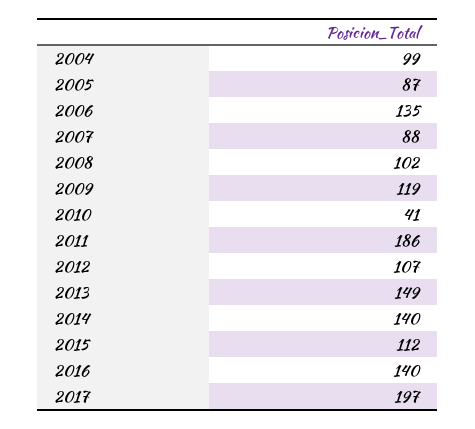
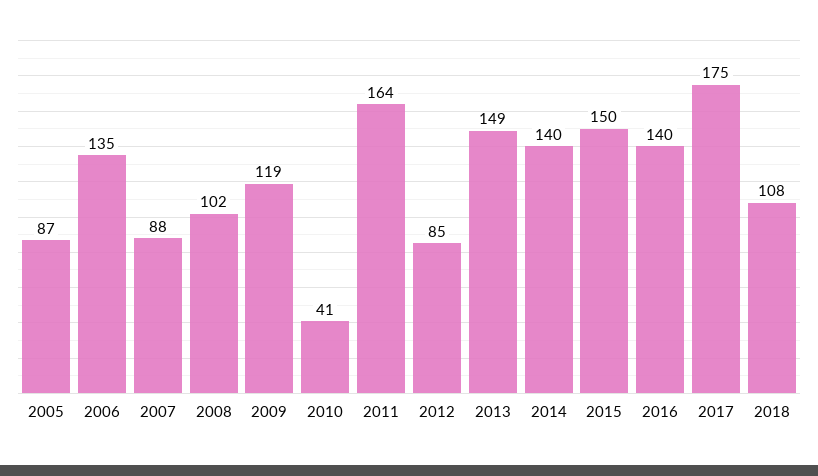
2004: 99 -> none
2011: 186 -> 164
2012: 107 -> 85
2015: 112 -> 150
2017: 197 -> 175
2018: none -> 108

